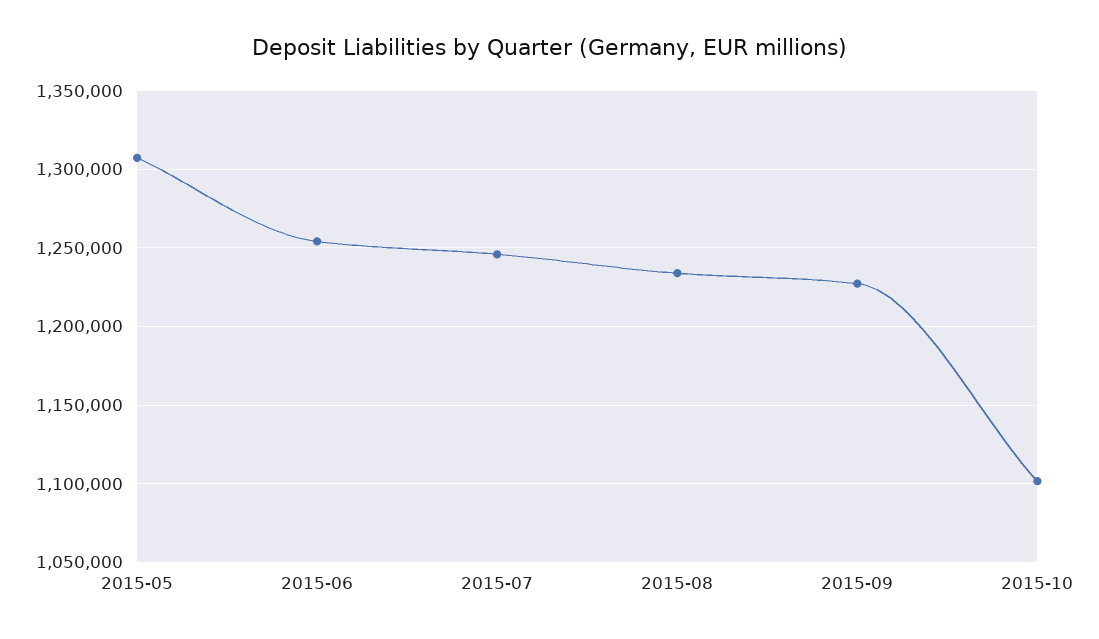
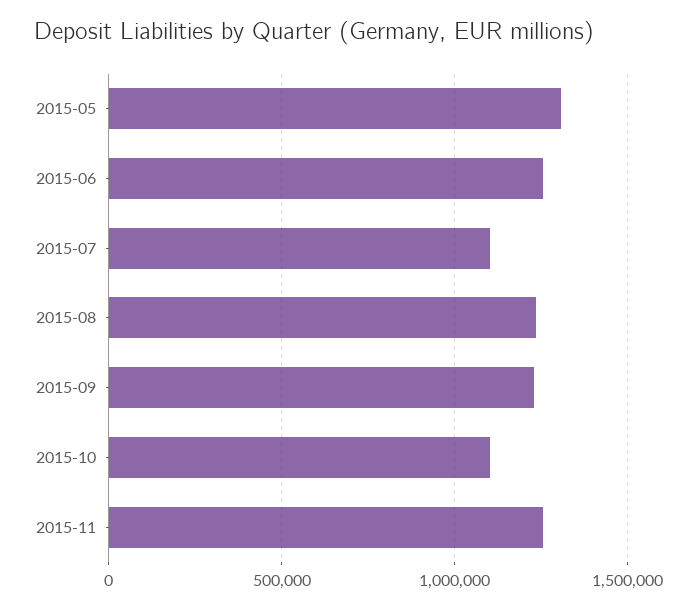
2015-07: 1245000 -> 1100000
2015-11: none -> 1250000

